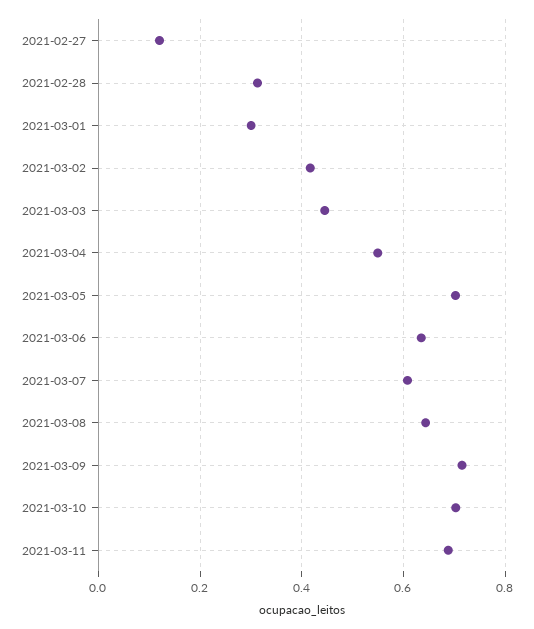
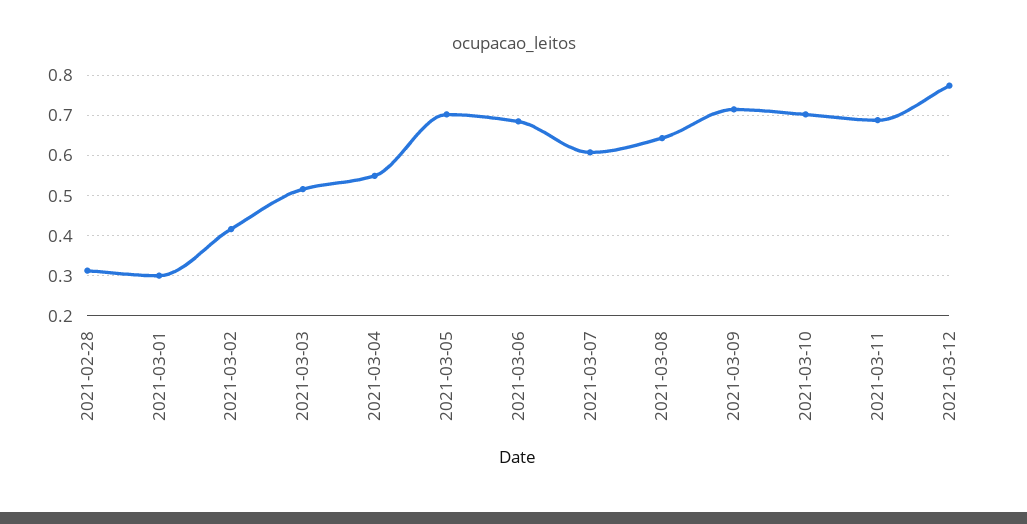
2021-02-27: 0.12 -> none
2021-03-03: 0.44 -> 0.52
2021-03-06: 0.64 -> 0.68
2021-03-12: none -> 0.78

